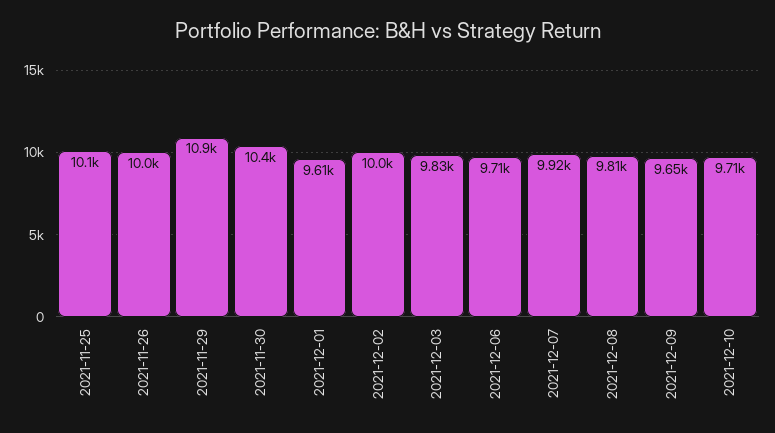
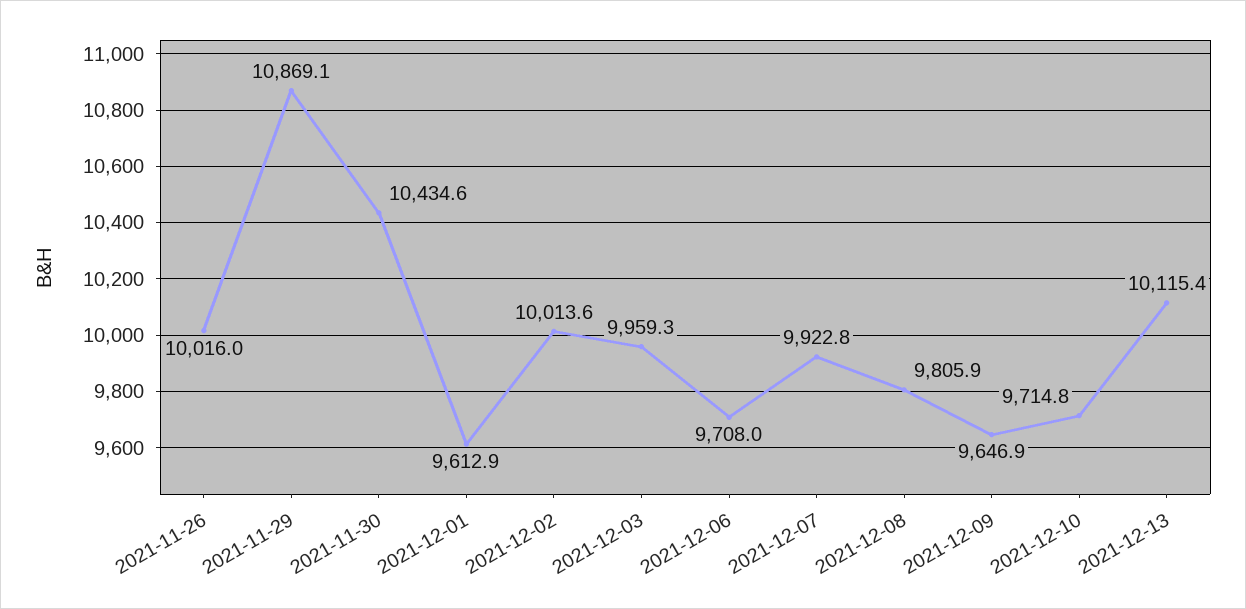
2021-11-25: 10100 -> none
2021-12-03: 9830 -> 9959.3
2021-12-13: none -> 10115.4

